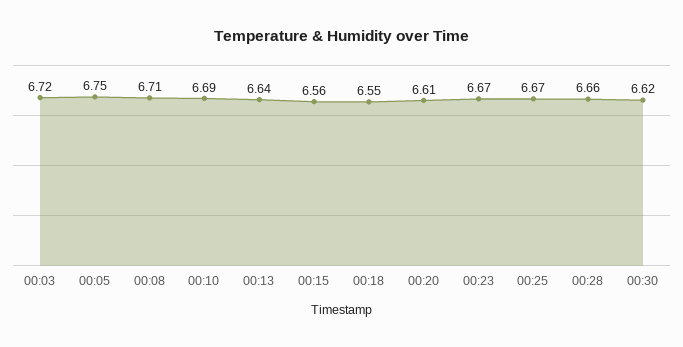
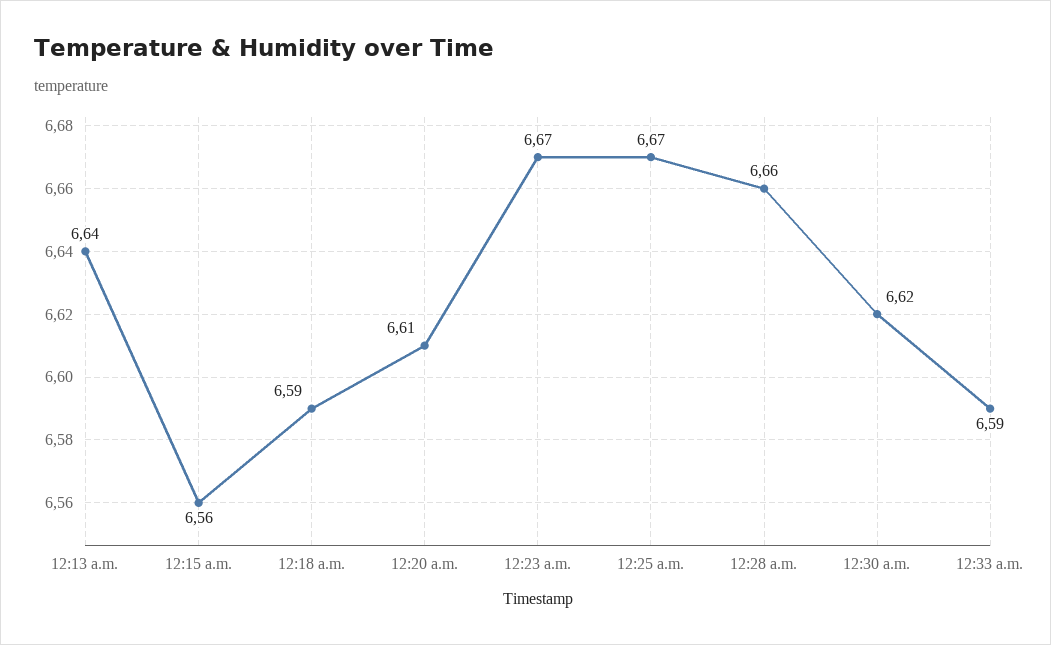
00:03: 6.72 -> none
00:05: 6.75 -> none
00:08: 6.71 -> none
00:10: 6.69 -> none
00:18: 6.55 -> 6.59
12:33 a.m.: none -> 6.59

